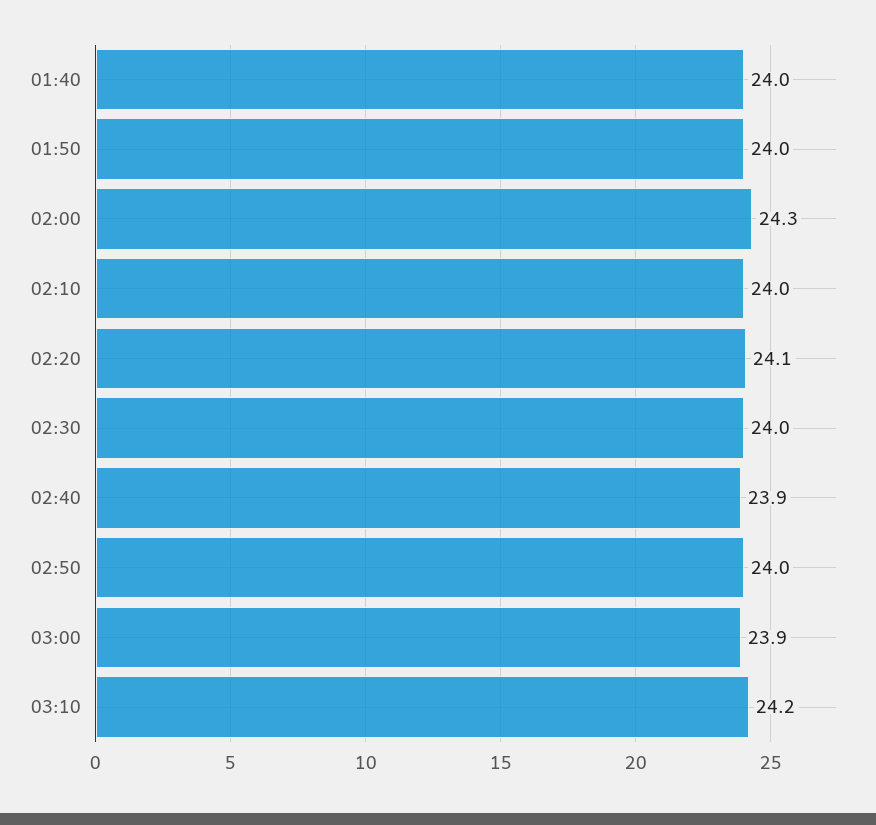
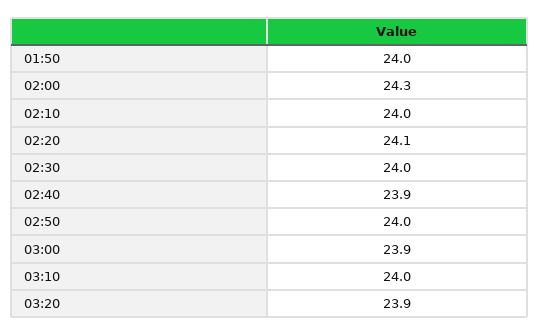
01:40: 24 -> none
03:10: 24.2 -> 24
03:20: none -> 23.9

